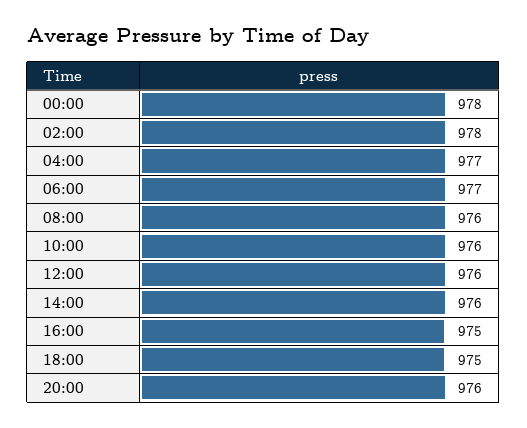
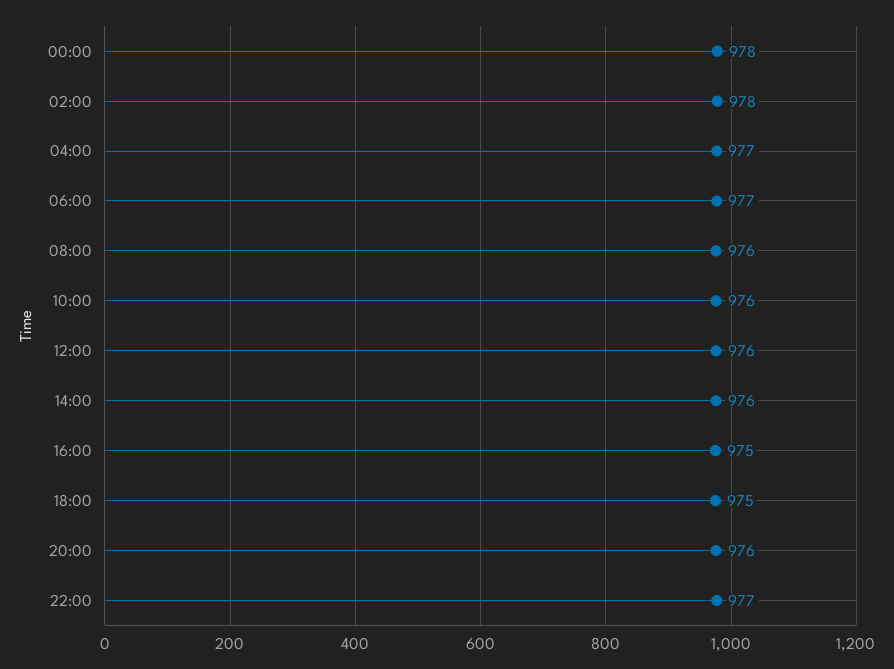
22:00: none -> 977

